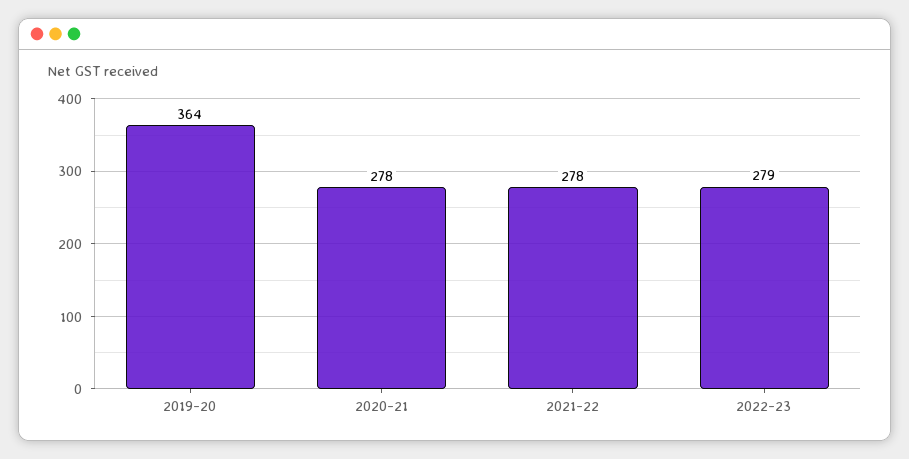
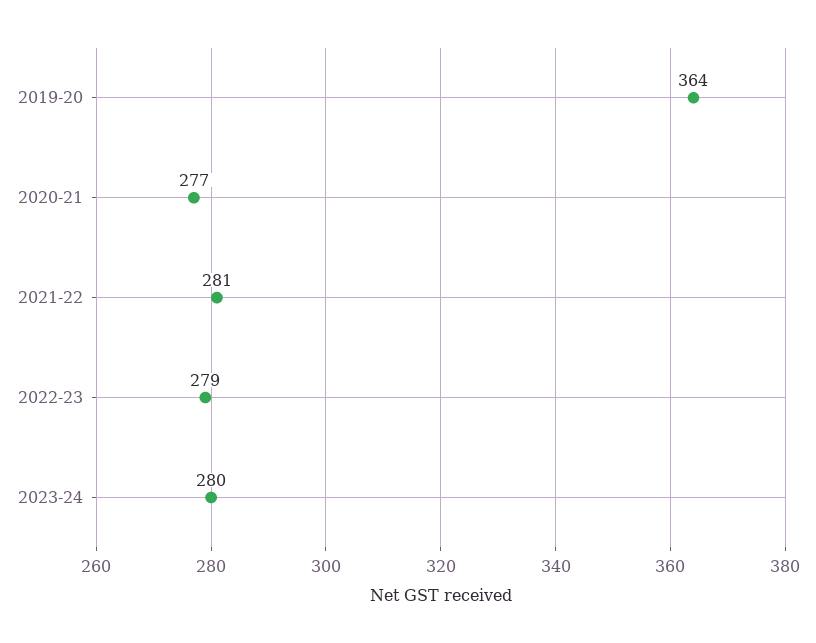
2020-21: 278 -> 277
2021-22: 278 -> 281
2023-24: none -> 280

